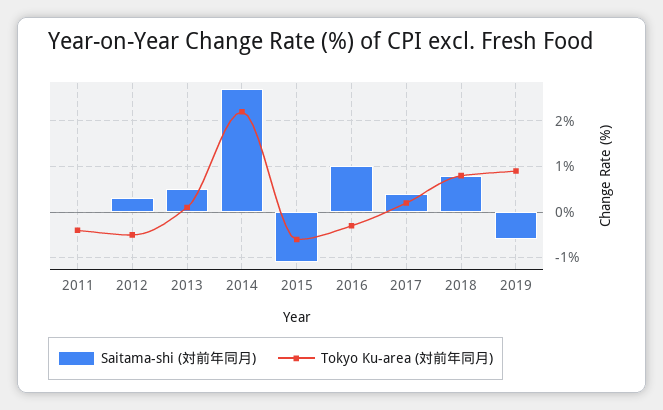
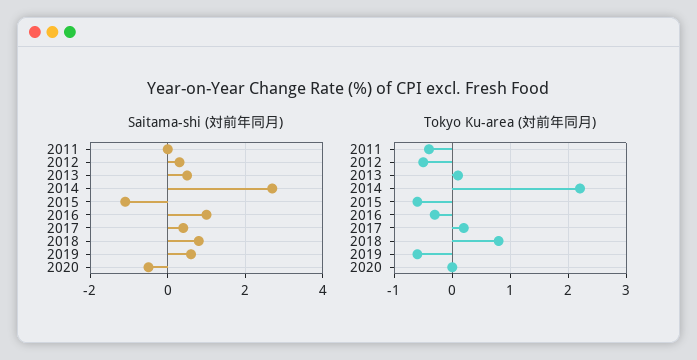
Saitama-shi (対前年同月), 2019: -0.5 -> 0.5
Tokyo Ku-area (対前年同月), 2019: 1 -> -0.5
Saitama-shi (対前年同月), 2020: none -> -0.5
Tokyo Ku-area (対前年同月), 2020: none -> 0

